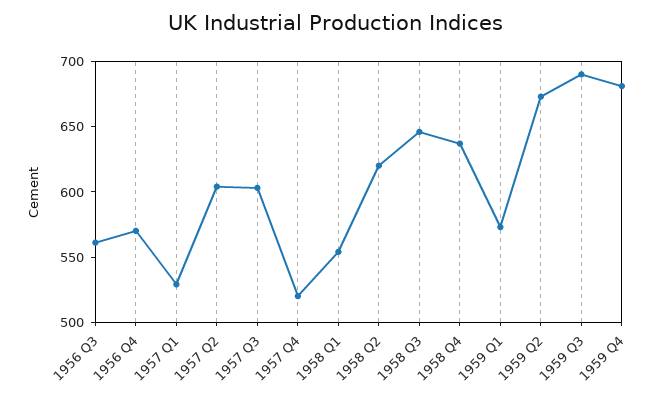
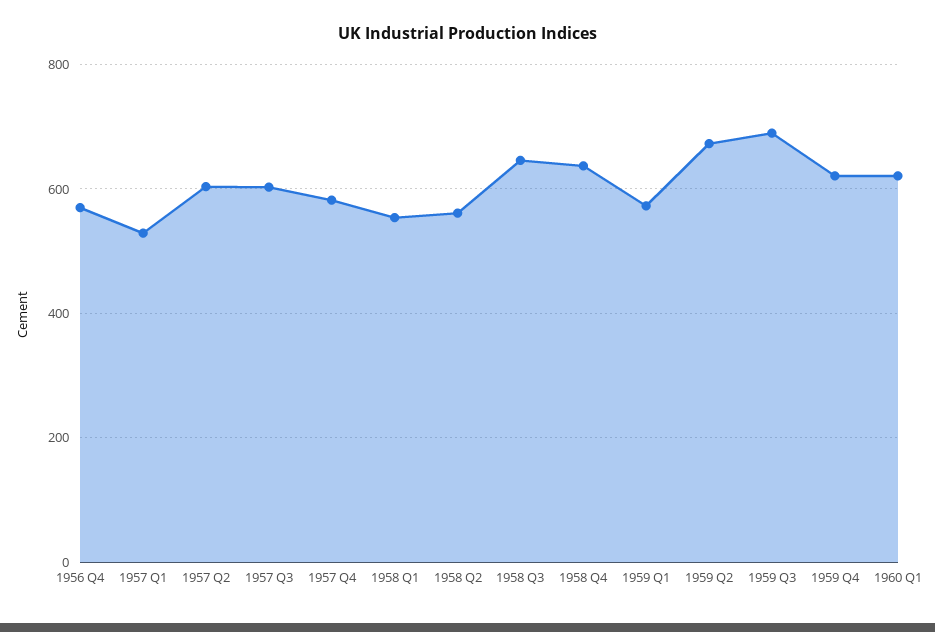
1956 Q3: 560 -> none
1957 Q4: 520 -> 580
1958 Q2: 620 -> 560
1959 Q4: 680 -> 620
1960 Q1: none -> 620

